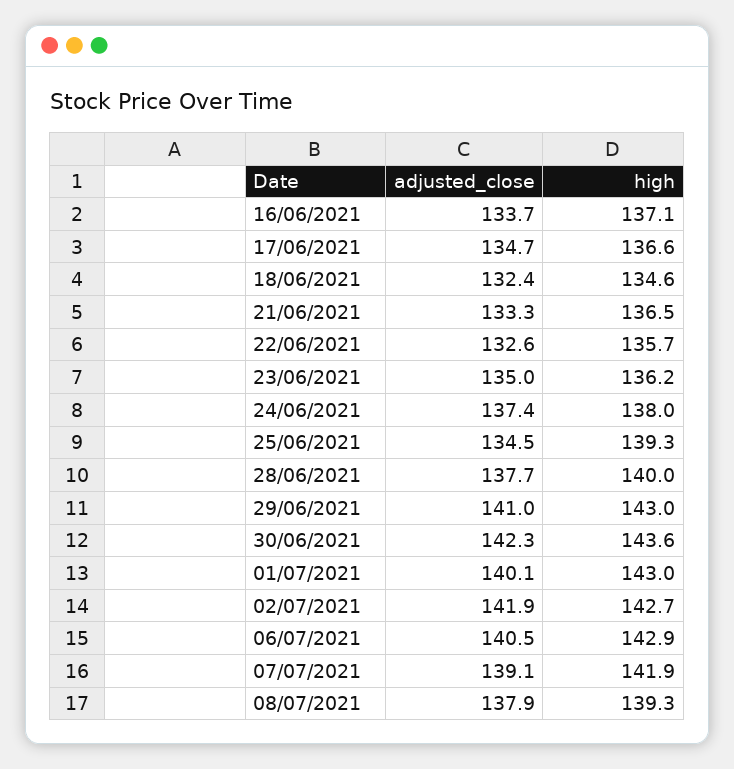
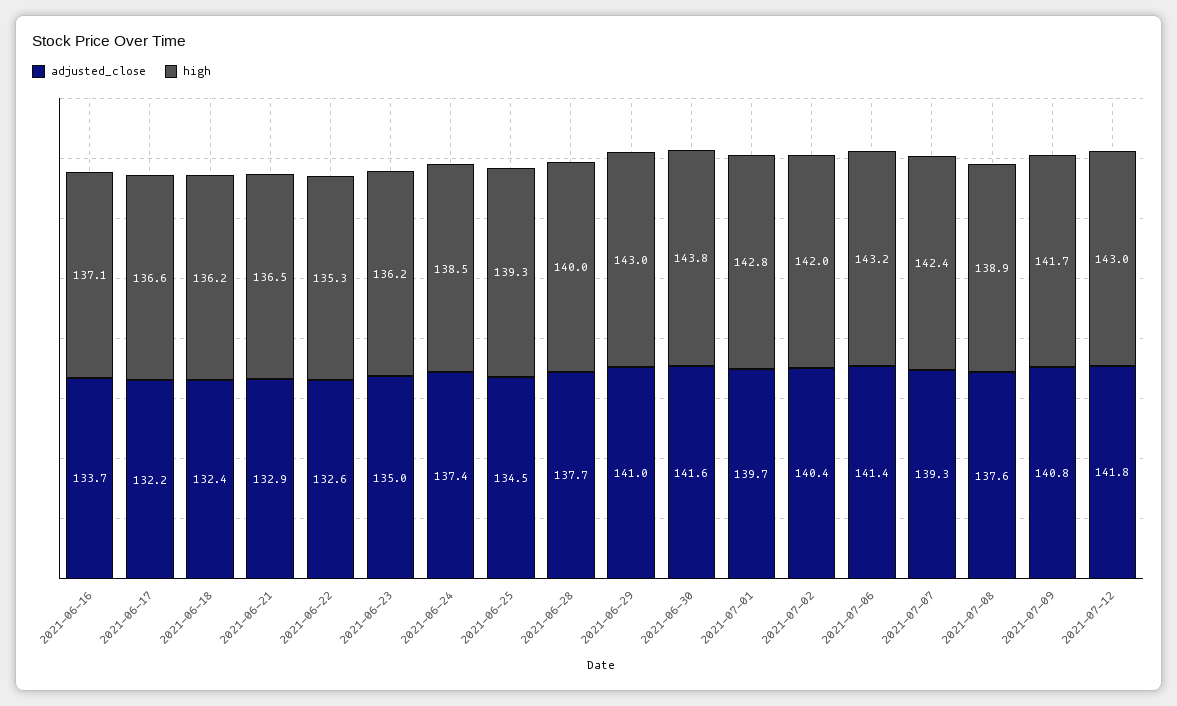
adjusted_close, 17/06/2021: 134.7 -> 132.2
high, 18/06/2021: 134.6 -> 136.2
adjusted_close, 21/06/2021: 133.3 -> 132.9
high, 22/06/2021: 135.7 -> 135.3
high, 24/06/2021: 138 -> 138.5
adjusted_close, 30/06/2021: 142.3 -> 141.6
high, 30/06/2021: 143.6 -> 143.8
adjusted_close, 01/07/2021: 140.1 -> 139.7
high, 01/07/2021: 143 -> 142.8
adjusted_close, 02/07/2021: 141.9 -> 140.4
high, 02/07/2021: 142.7 -> 142
adjusted_close, 06/07/2021: 140.5 -> 141.4
high, 06/07/2021: 142.9 -> 143.2
adjusted_close, 07/07/2021: 139.1 -> 139.3
high, 07/07/2021: 141.9 -> 142.4
adjusted_close, 08/07/2021: 137.9 -> 137.6
high, 08/07/2021: 139.3 -> 138.9
adjusted_close, 2021-07-09: none -> 140.8
high, 2021-07-09: none -> 141.7
adjusted_close, 2021-07-12: none -> 141.8
high, 2021-07-12: none -> 143

